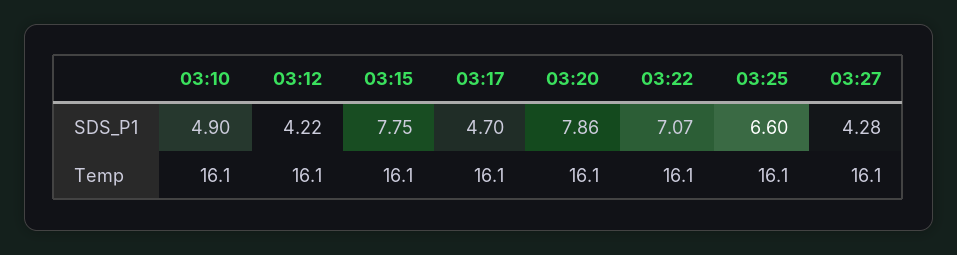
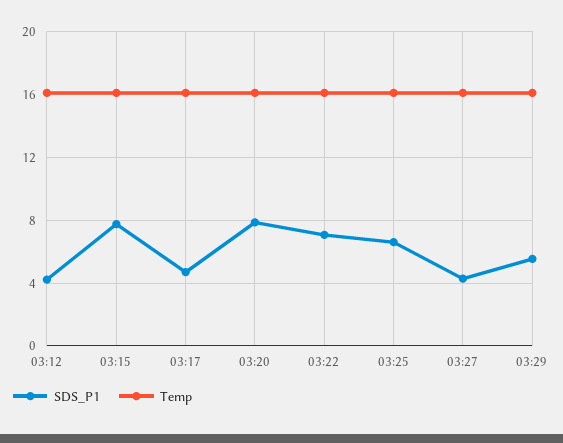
SDS_P1, 03:10: 4.9 -> none
Temp, 03:10: 16.1 -> none
SDS_P1, 03:29: none -> 5.5
Temp, 03:29: none -> 16

